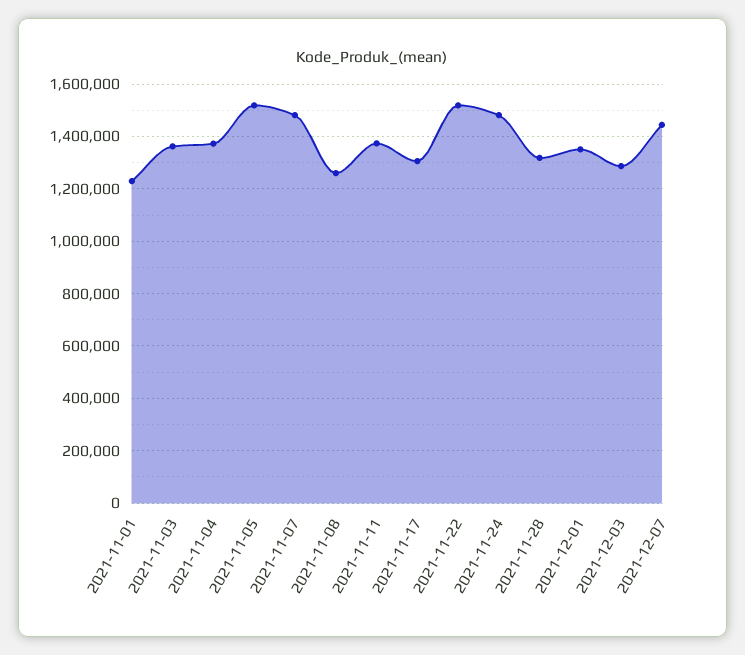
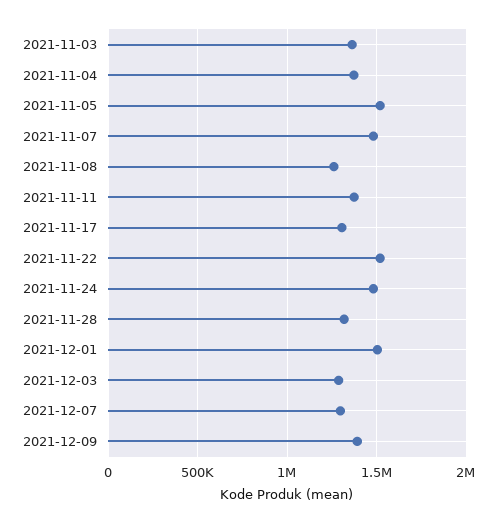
2021-11-01: 1225000 -> none
2021-12-01: 1350000 -> 1500000
2021-12-07: 1450000 -> 1300000
2021-12-09: none -> 1400000

